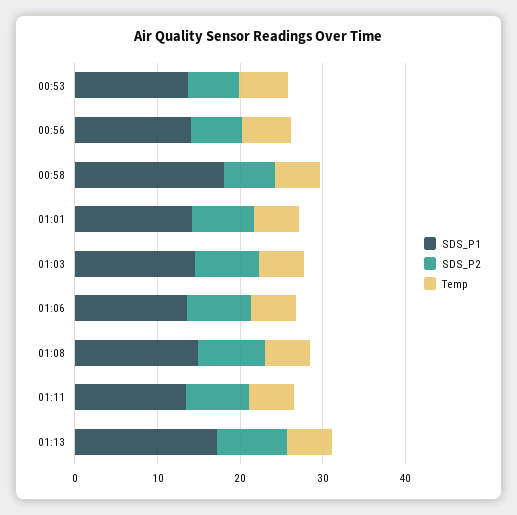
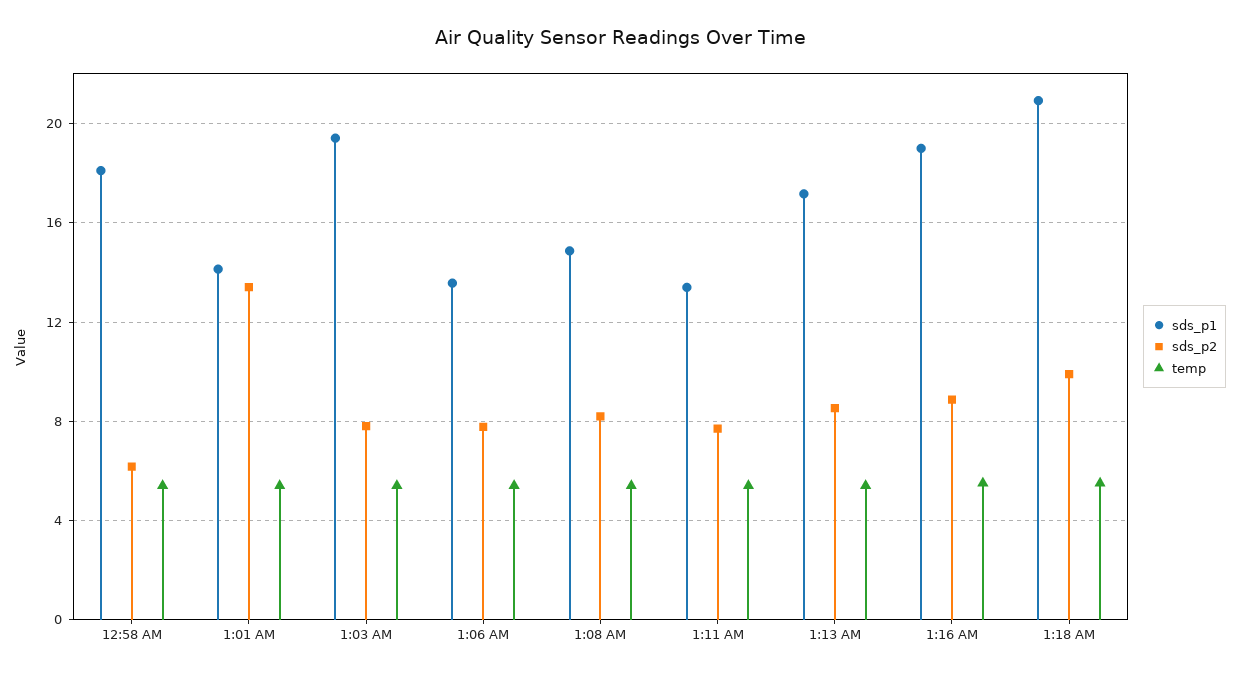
SDS_P1, 00:53: 14 -> none
SDS_P2, 00:53: 6 -> none
Temp, 00:53: 6 -> none
SDS_P1, 00:56: 14 -> none
SDS_P2, 00:56: 6 -> none
Temp, 00:56: 6 -> none
SDS_P2, 01:01: 8 -> 13.5
SDS_P1, 01:03: 14 -> 19.5
SDS_P1, 1:16 AM: none -> 19
SDS_P2, 1:16 AM: none -> 9
Temp, 1:16 AM: none -> 5.5
SDS_P1, 1:18 AM: none -> 21
SDS_P2, 1:18 AM: none -> 10
Temp, 1:18 AM: none -> 5.5

